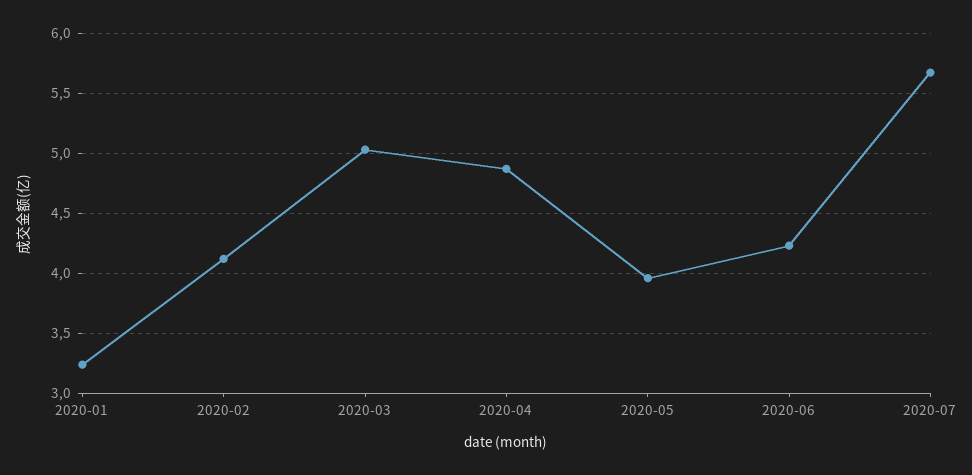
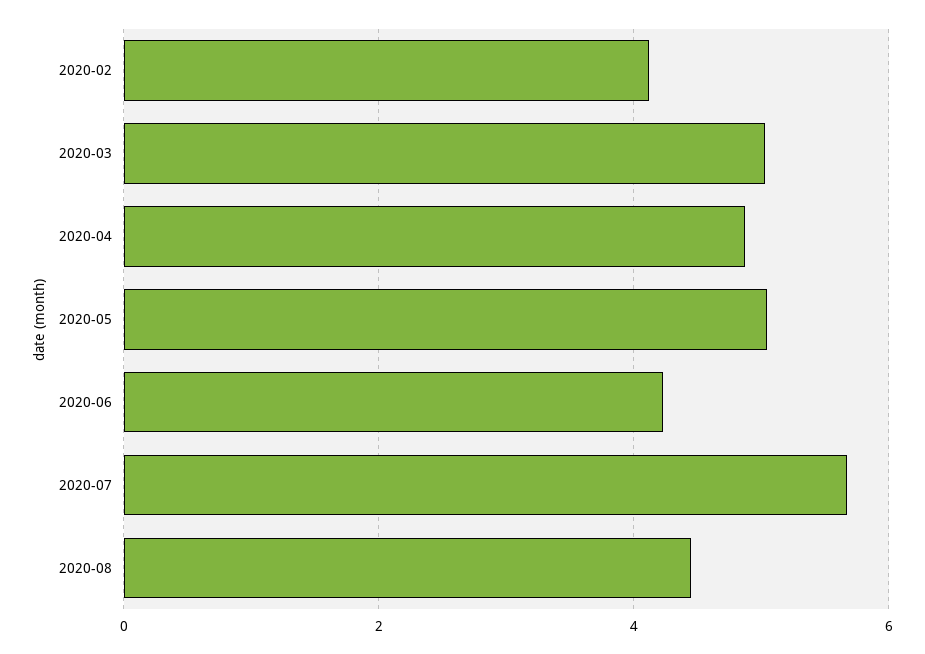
2020-01: 3.25 -> none
2020-05: 3.95 -> 5
2020-08: none -> 4.4

